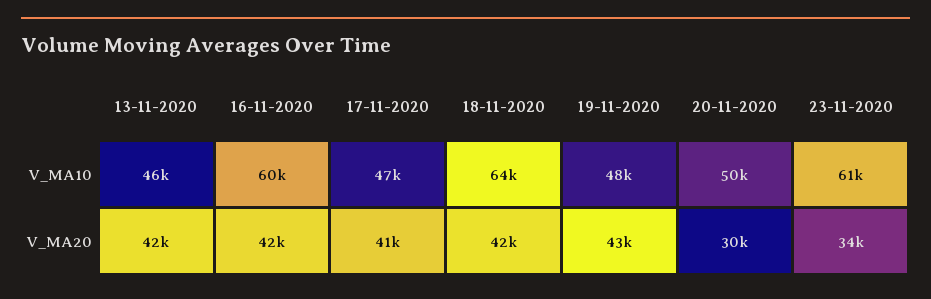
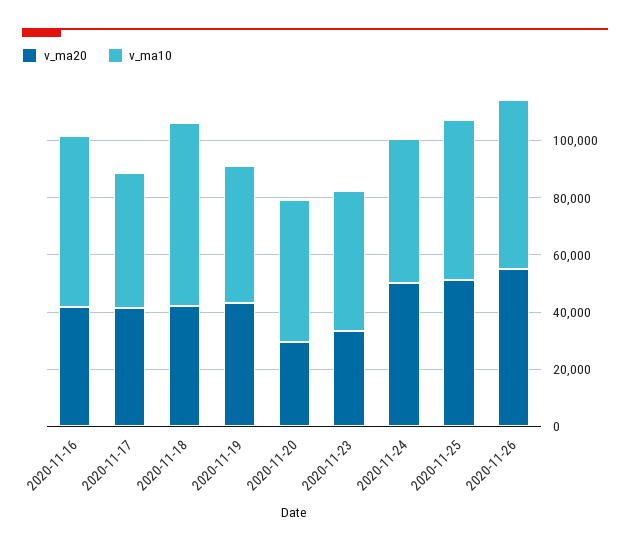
V_MA10, 13-11-2020: 46000 -> none
V_MA10, 23-11-2020: 61000 -> 50000
V_MA20, 13-11-2020: 42000 -> none
V_MA20, 2020-11-24: none -> 50000
V_MA10, 2020-11-24: none -> 50000
V_MA20, 2020-11-25: none -> 50000
V_MA10, 2020-11-25: none -> 55000
V_MA20, 2020-11-26: none -> 55000
V_MA10, 2020-11-26: none -> 60000

